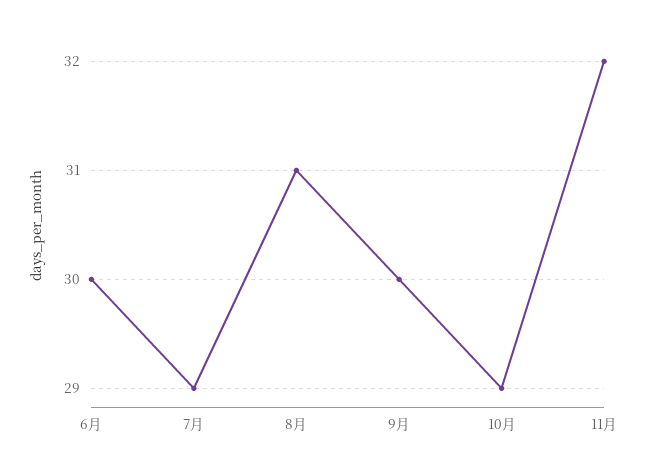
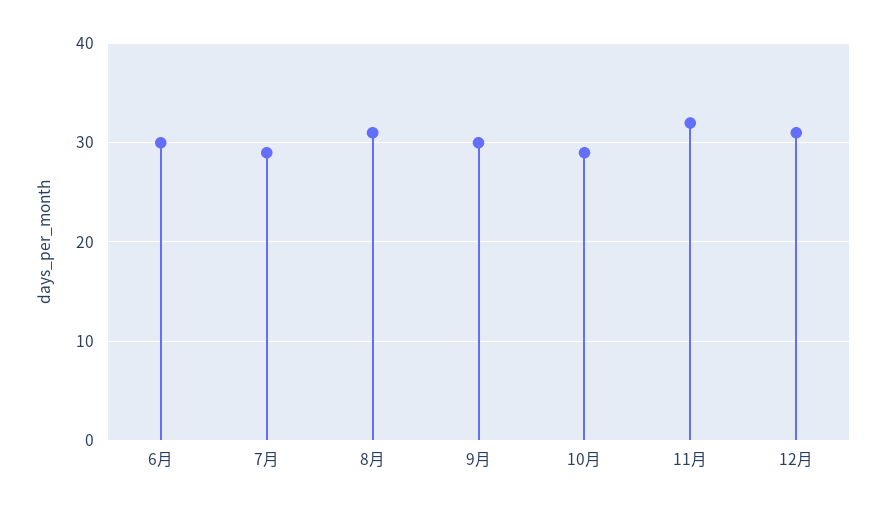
12月: none -> 31

